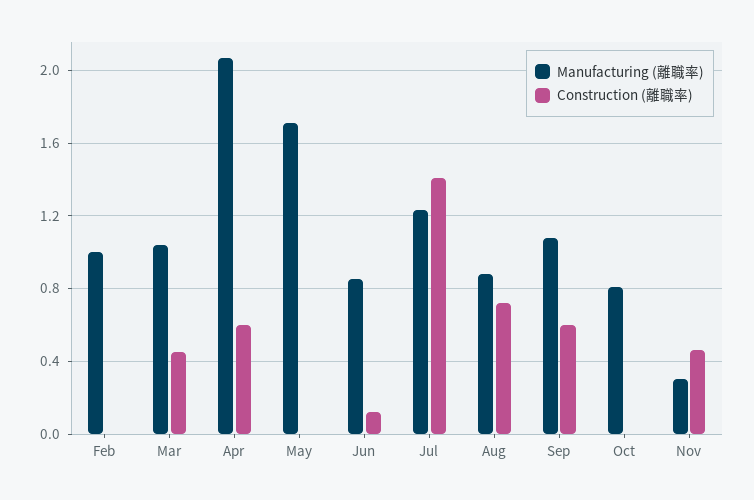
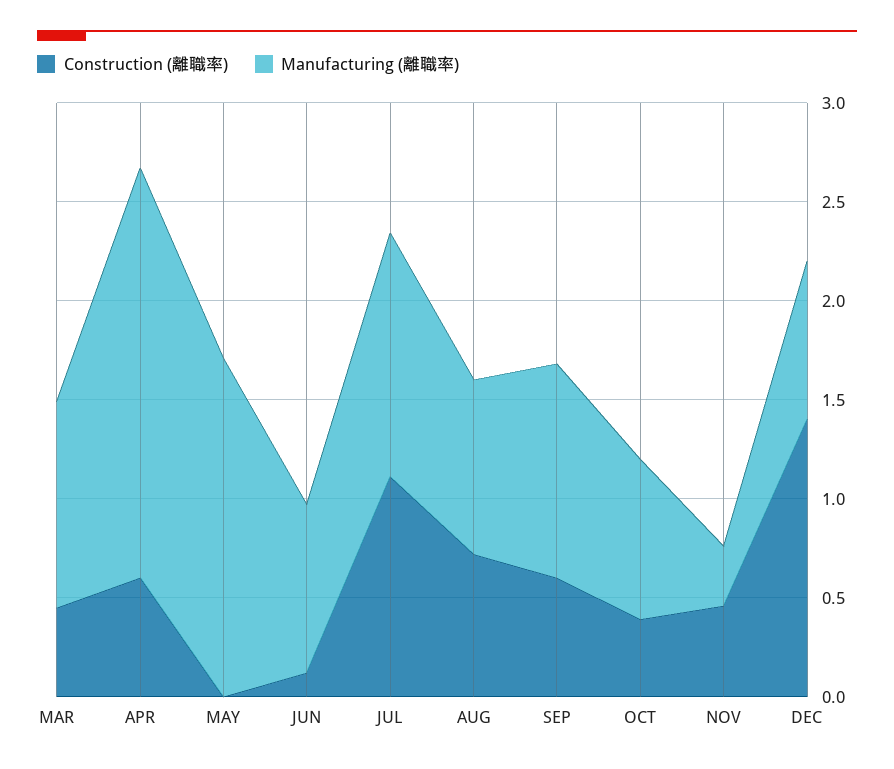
Manufacturing (離職率), Feb: 1 -> none
Construction (離職率), Feb: 0 -> none
Construction (離職率), Jul: 1.4 -> 1.1
Construction (離職率), Oct: 0 -> 0.4
Construction (離職率), DEC: none -> 1.4
Manufacturing (離職率), DEC: none -> 0.8

